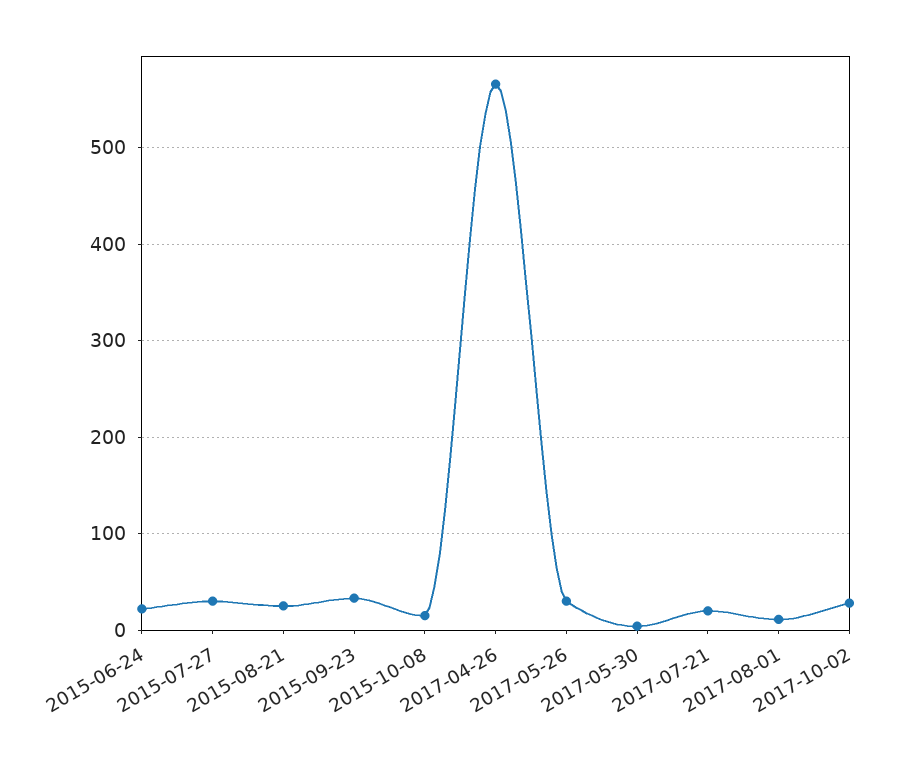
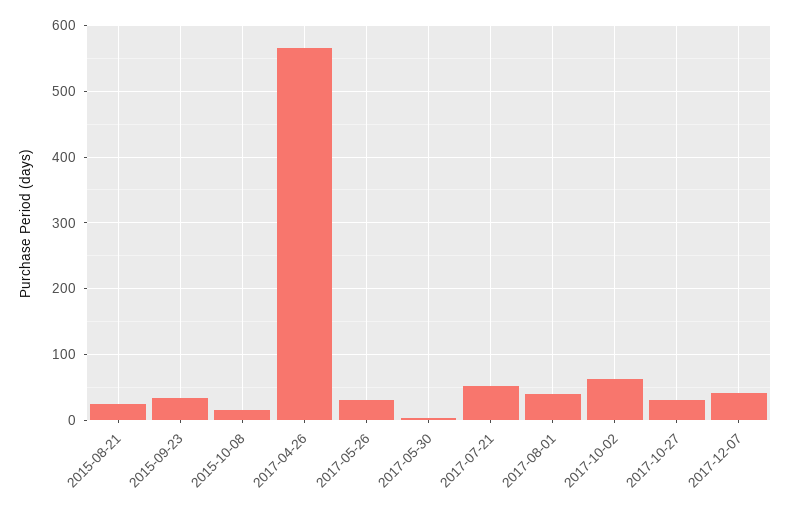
2015-06-24: 20 -> none
2015-07-27: 30 -> none
2017-07-21: 20 -> 50
2017-08-01: 10 -> 40
2017-10-02: 30 -> 60
2017-10-27: none -> 30
2017-12-07: none -> 40

